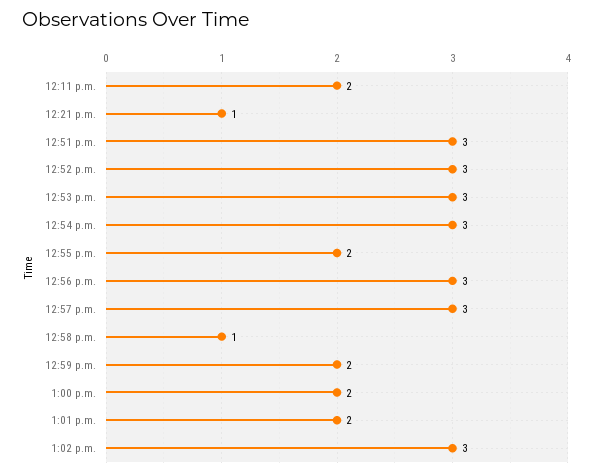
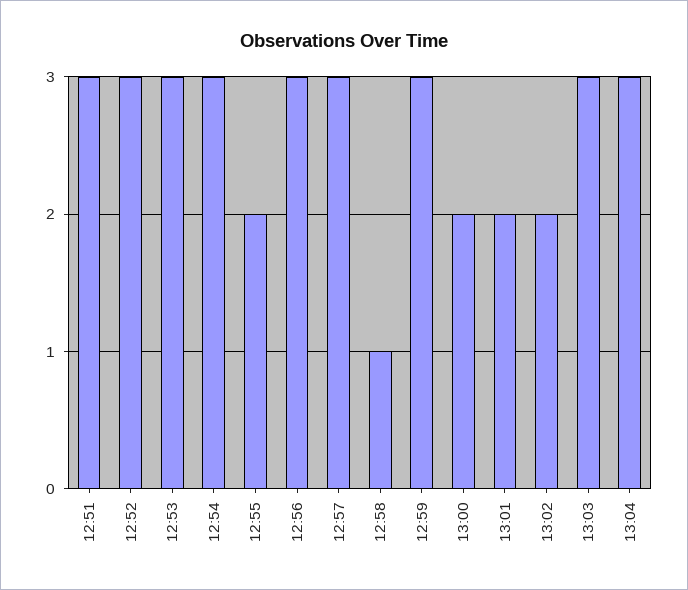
12:11 p.m.: 2 -> none
12:21 p.m.: 1 -> none
12:59 p.m.: 2 -> 3
1:02 p.m.: 3 -> 2
13:03: none -> 3
13:04: none -> 3

